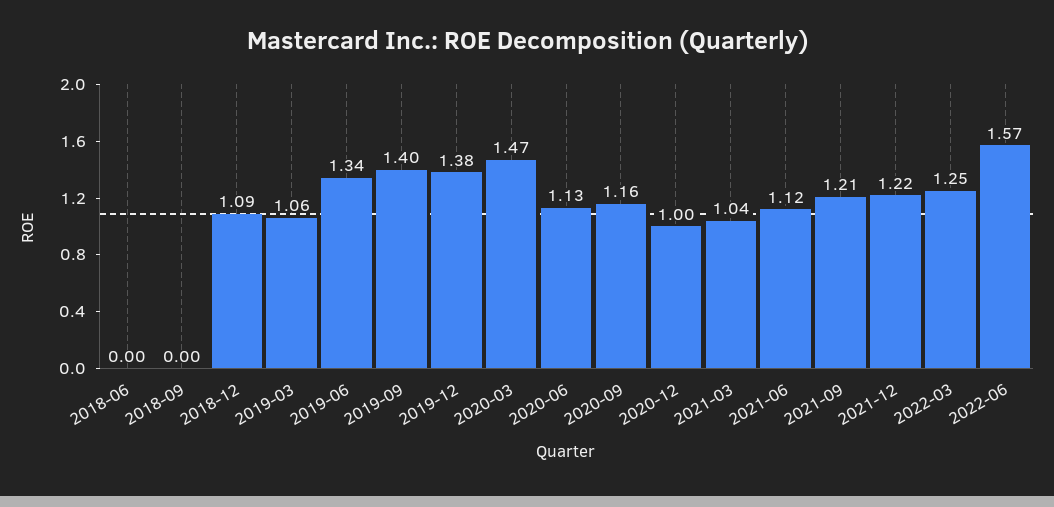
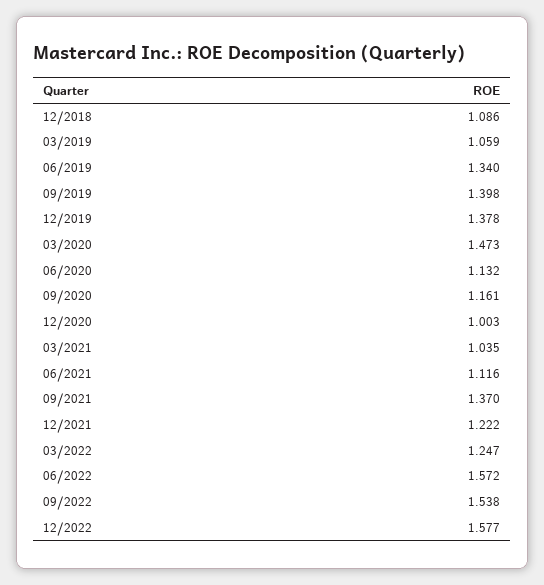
2018-06: 0 -> none
2018-09: 0 -> none
2021-09: 1.21 -> 1.37
09/2022: none -> 1.538
12/2022: none -> 1.577

